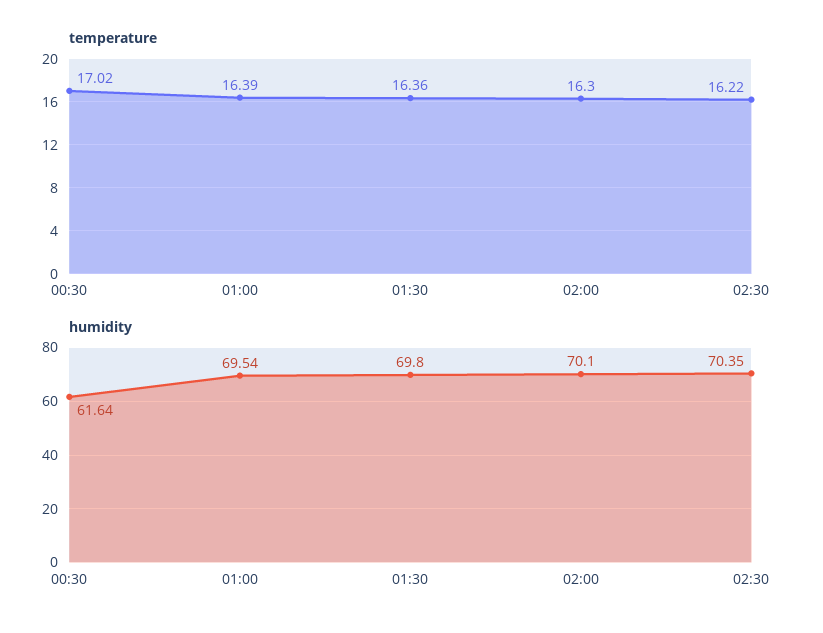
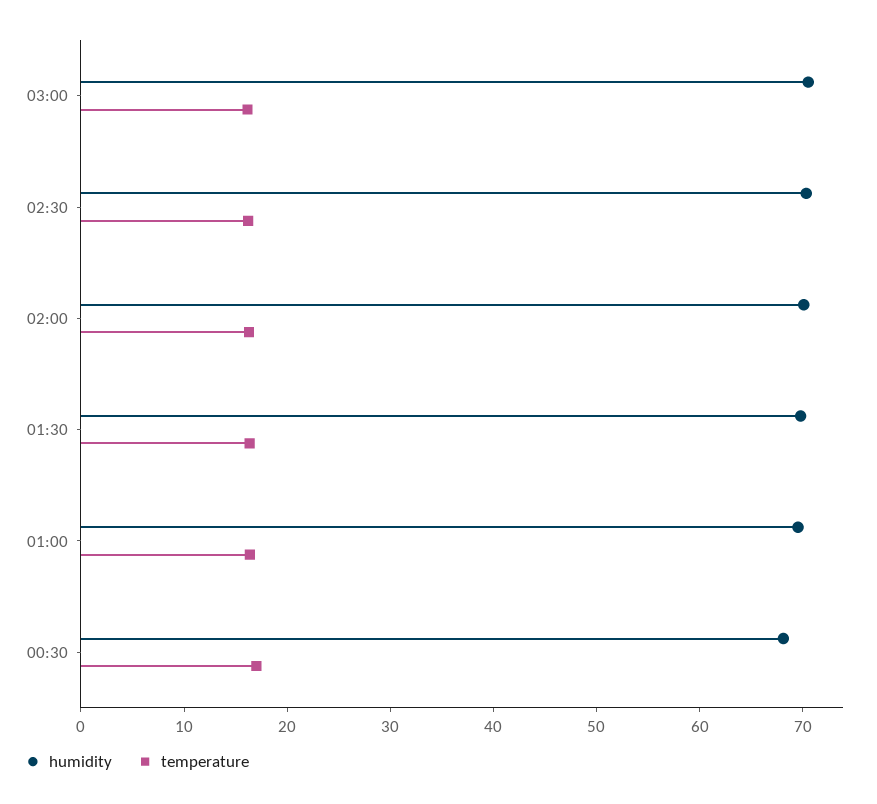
humidity, 00:30: 61.64 -> 68
humidity, 03:00: none -> 70
temperature, 03:00: none -> 16

